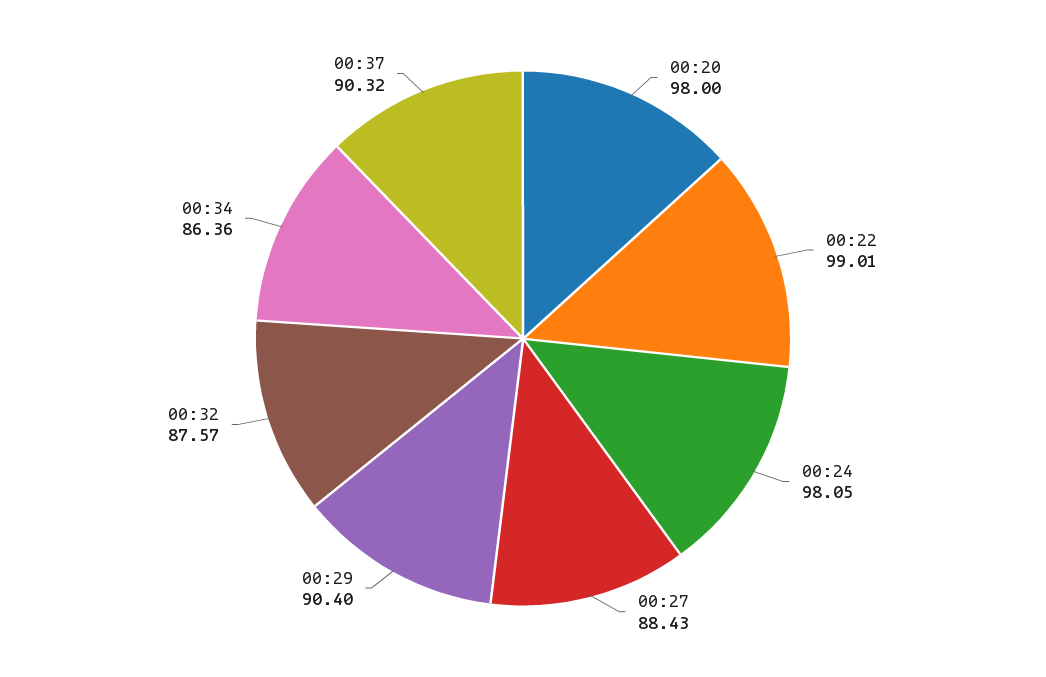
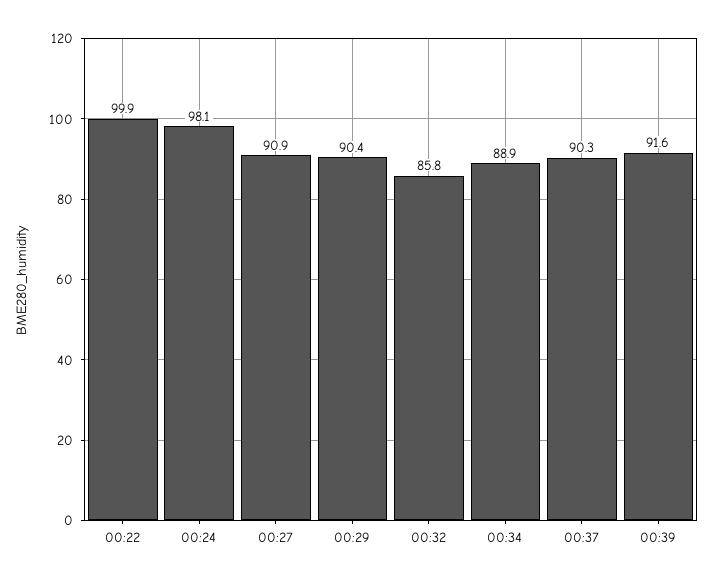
00:20: 98 -> none
00:22: 99.01 -> 99.9
00:27: 88.43 -> 90.9
00:32: 87.57 -> 85.8
00:34: 86.36 -> 88.9
00:39: none -> 91.6

